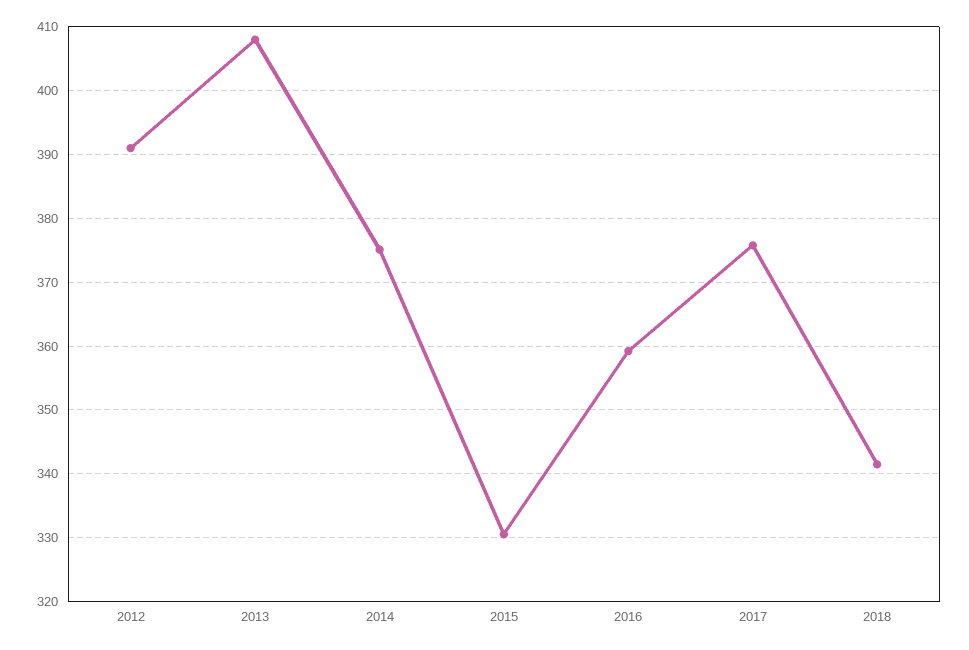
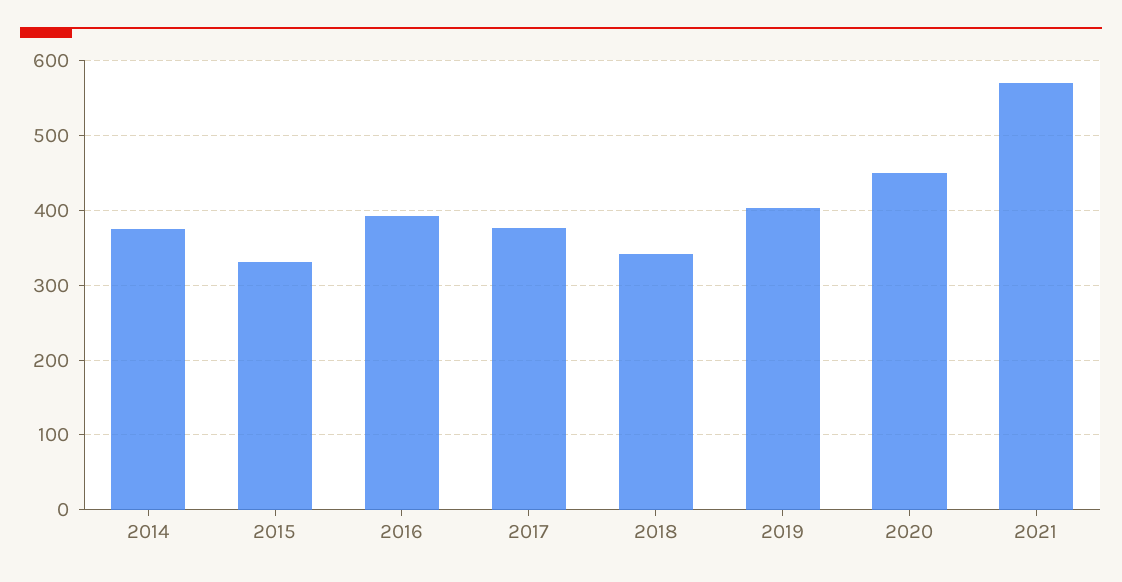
2012: 391 -> none
2013: 408 -> none
2016: 359 -> 390
2019: none -> 400
2020: none -> 450
2021: none -> 570

